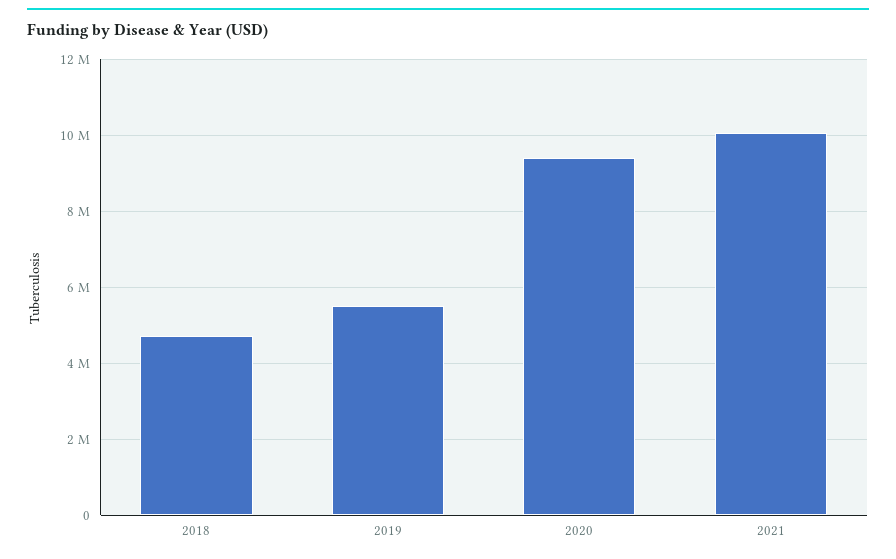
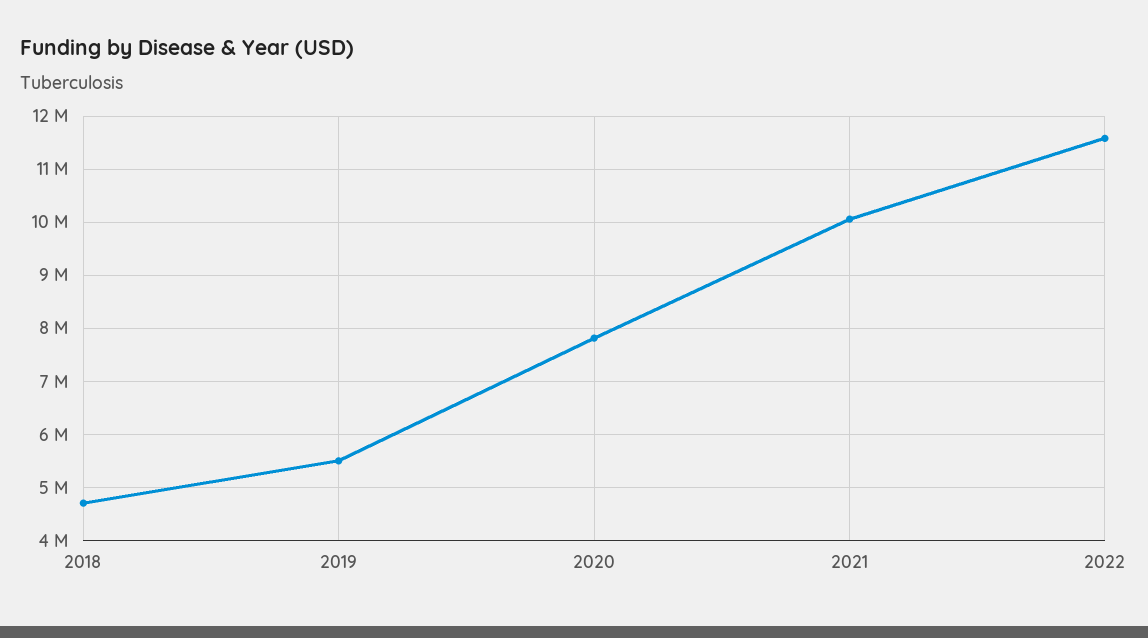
2020: 9400000 -> 7800000
2022: none -> 11600000

